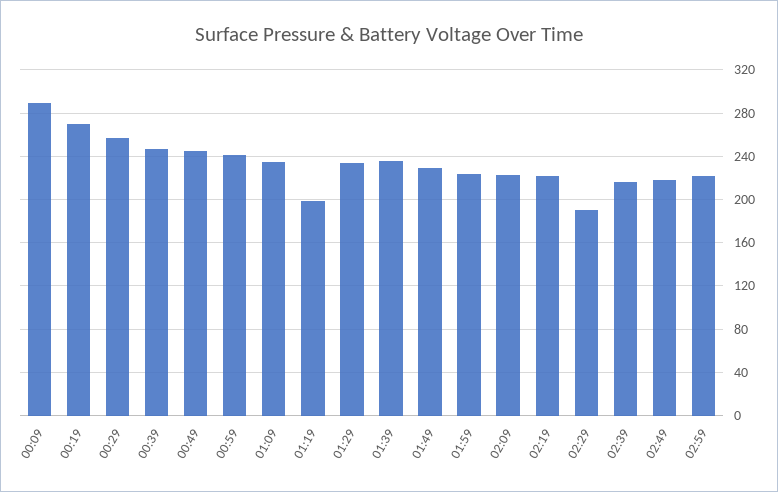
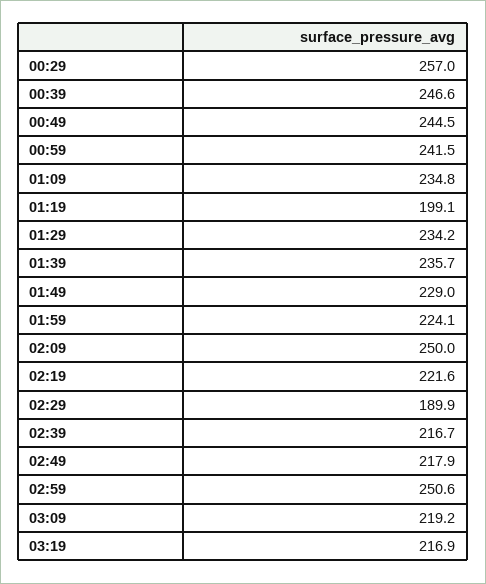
00:09: 290 -> none
00:19: 270 -> none
02:09: 220 -> 250
02:59: 220 -> 250.6
03:09: none -> 219.2
03:19: none -> 216.9

